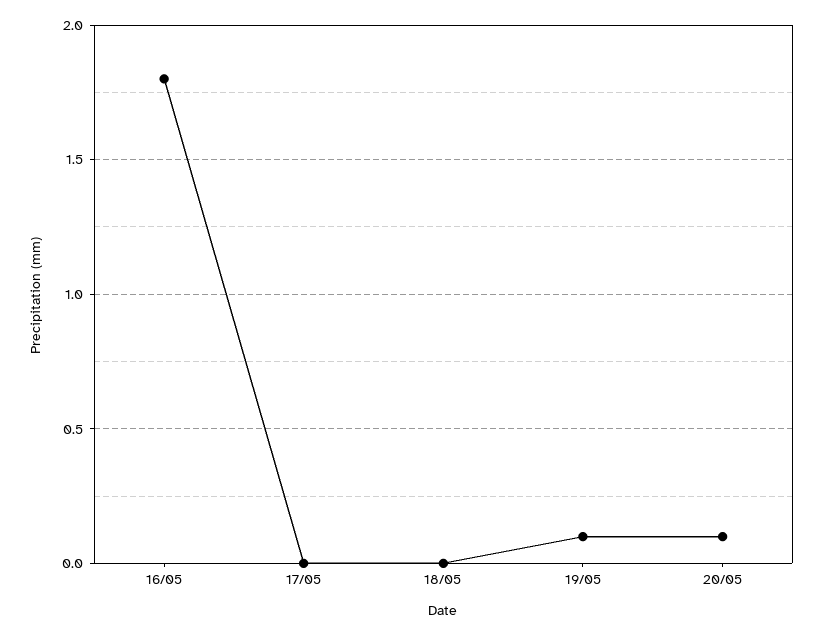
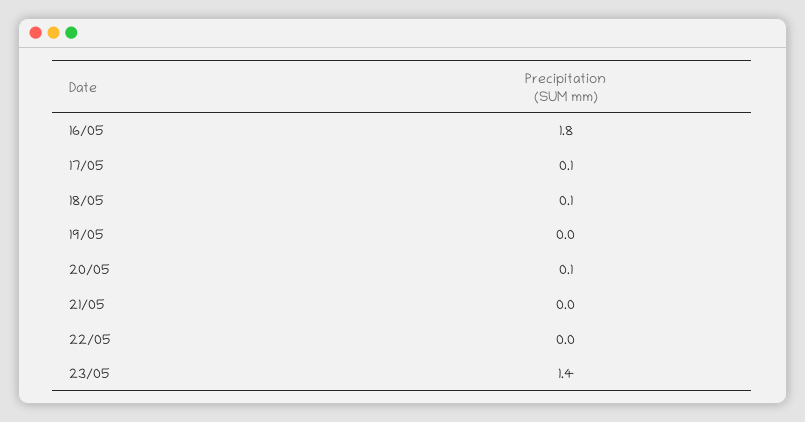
17/05: 0 -> 0.1
18/05: 0 -> 0.1
19/05: 0.1 -> 0
21/05: none -> 0
22/05: none -> 0
23/05: none -> 1.4

